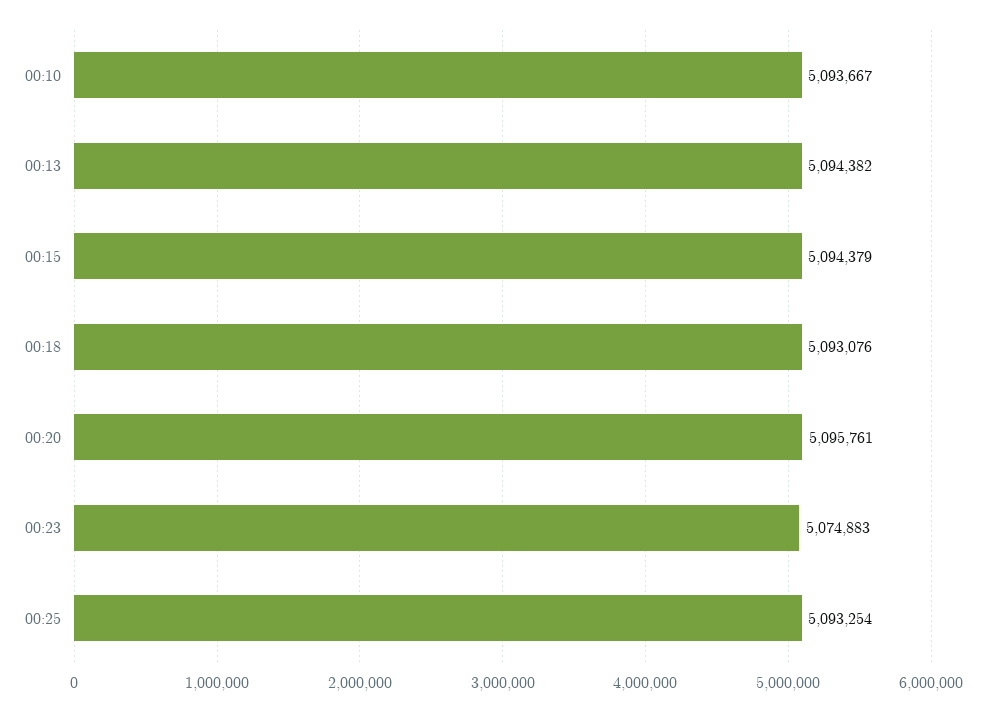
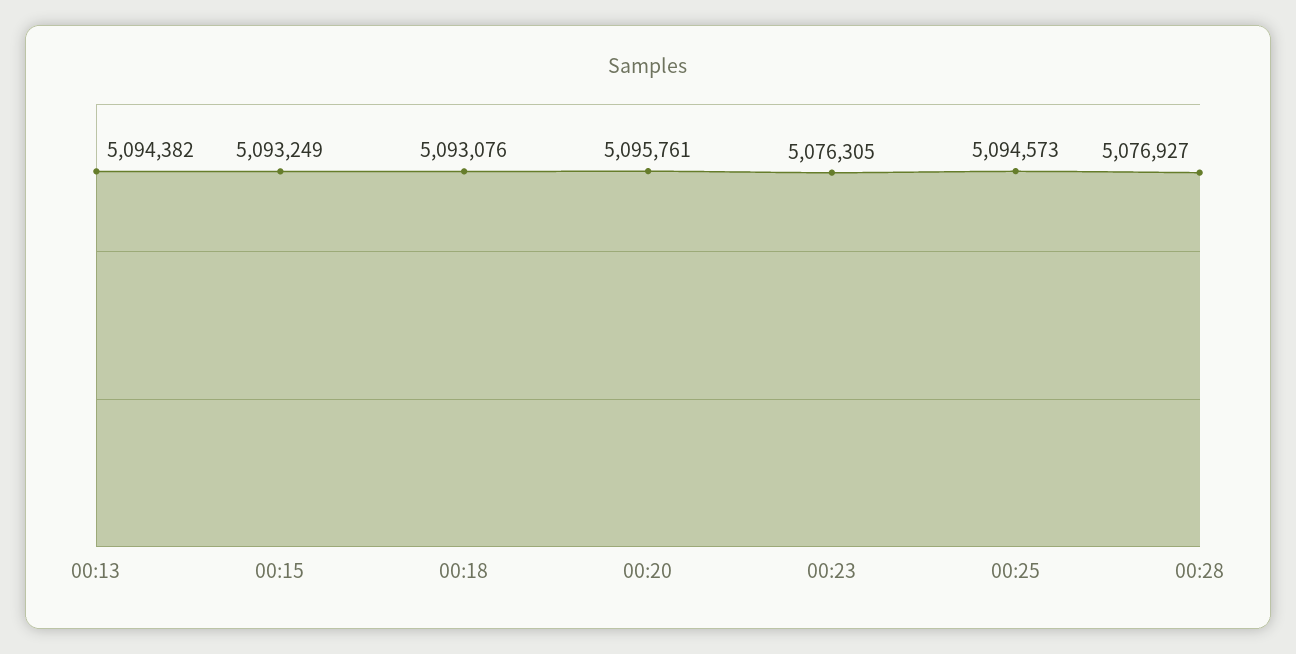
00:10: 5093667 -> none
00:15: 5094379 -> 5093249
00:23: 5074883 -> 5076305
00:25: 5093254 -> 5094573
00:28: none -> 5076927

